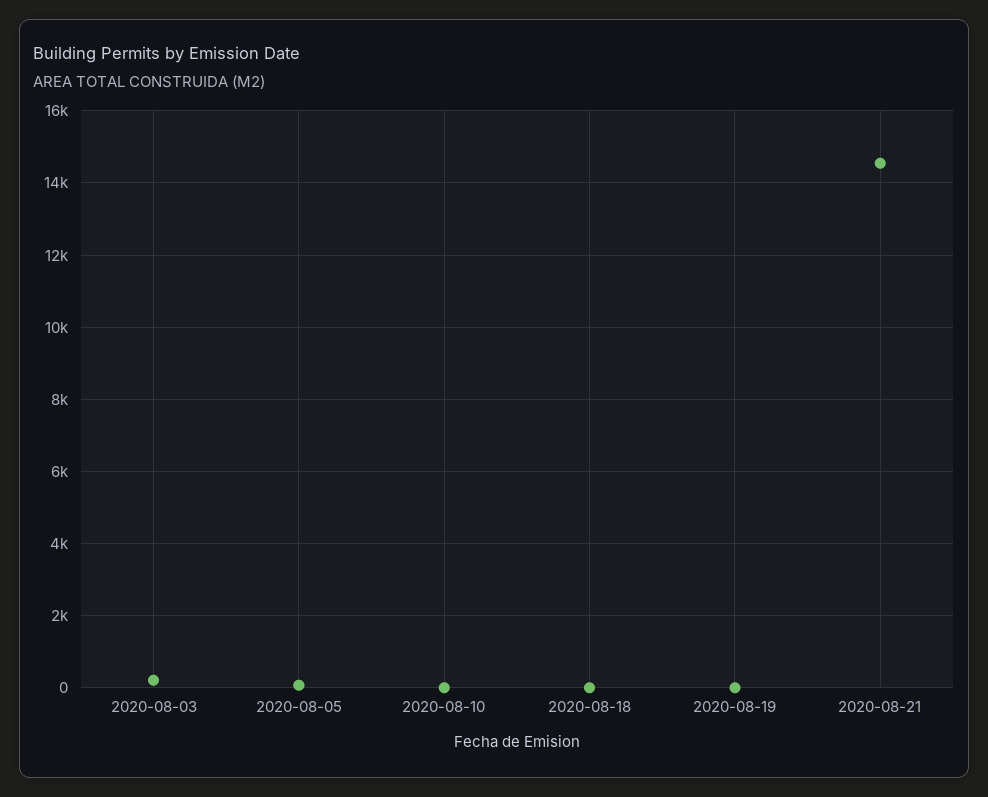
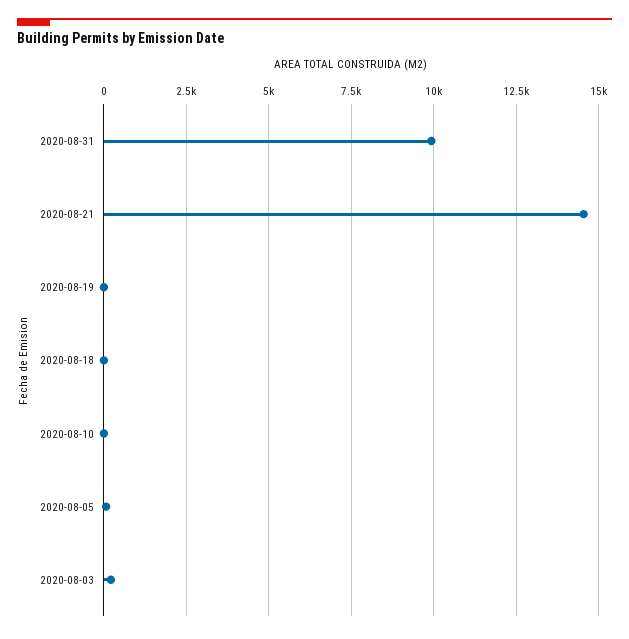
2020-08-31: none -> 10000

